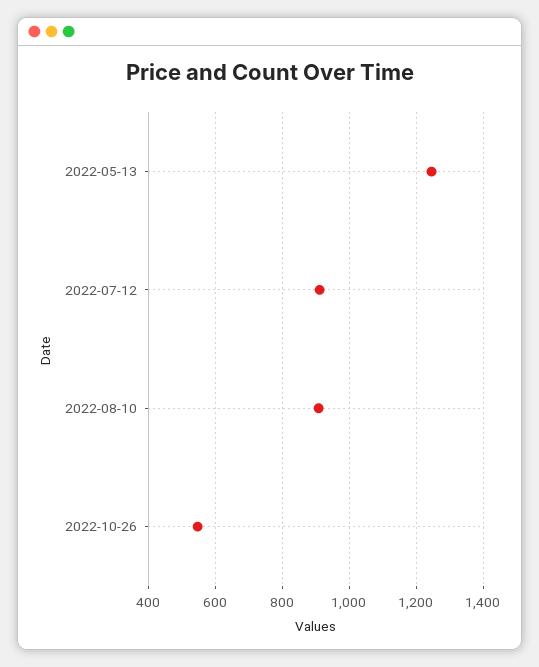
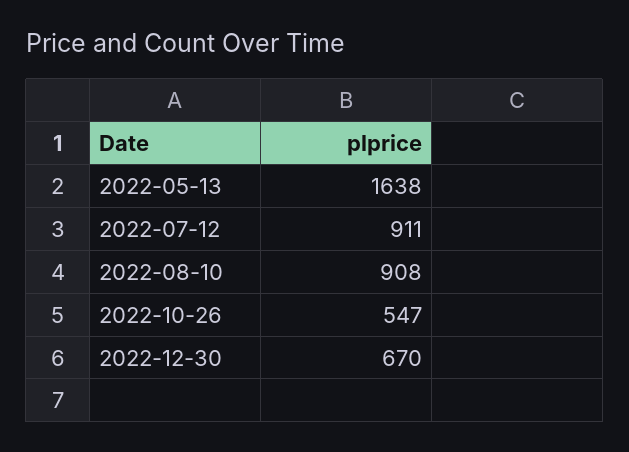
2022-05-13: 1240 -> 1638
2022-12-30: none -> 670

